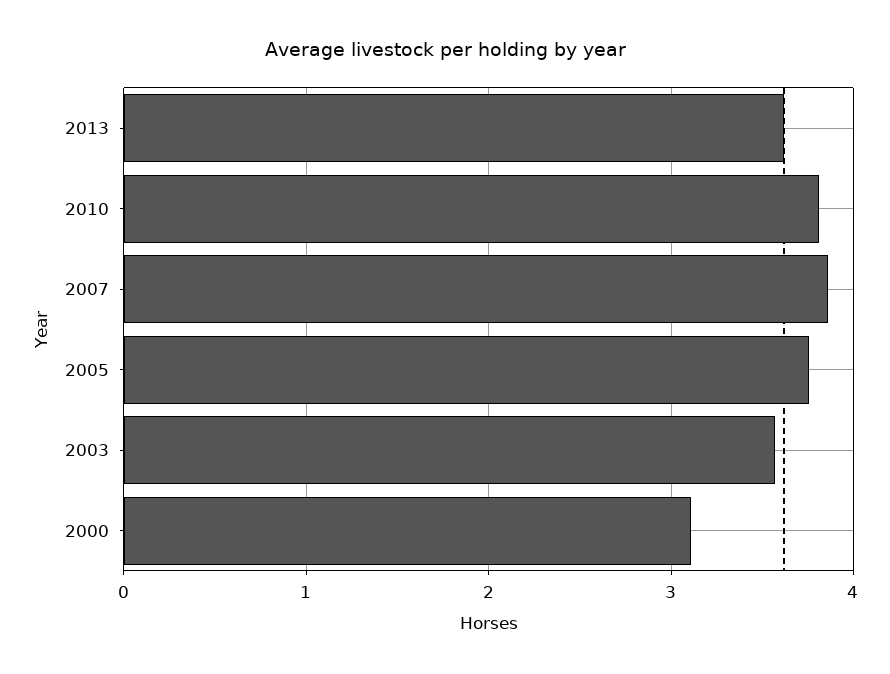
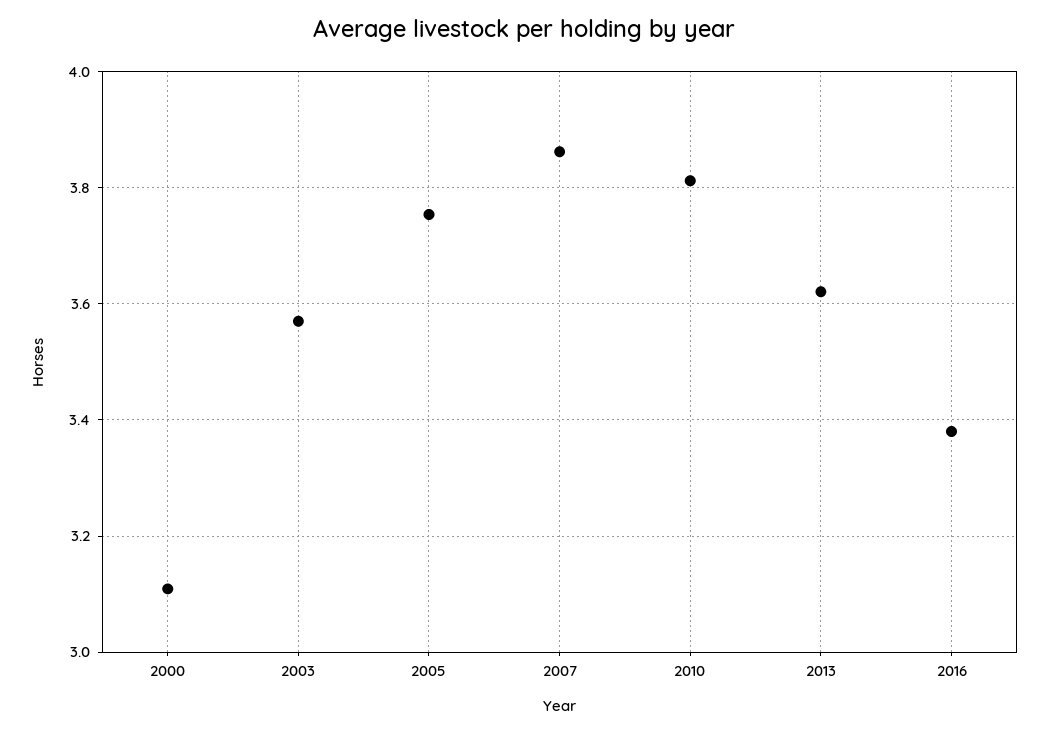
2016: none -> 3.38

